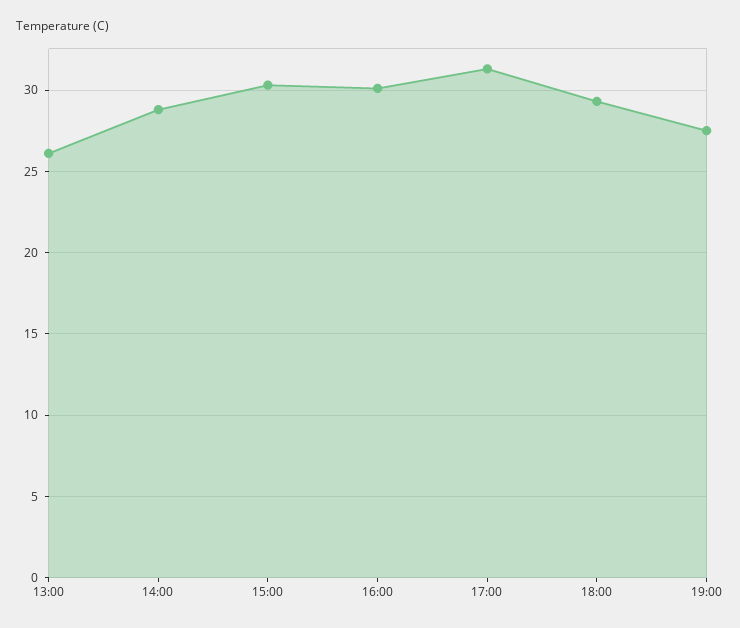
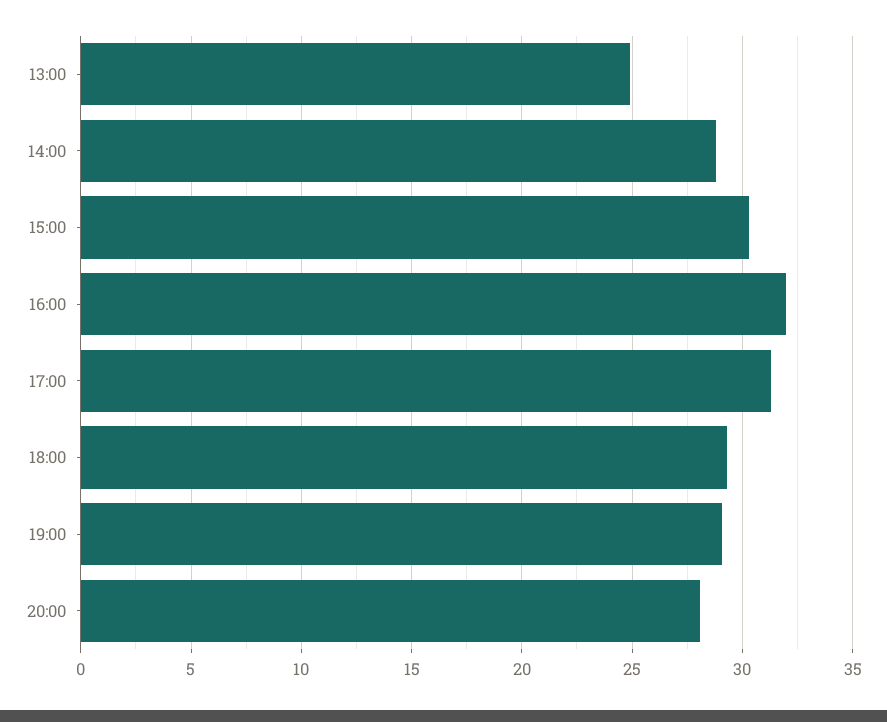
13:00: 26 -> 25
16:00: 30 -> 32
19:00: 27.5 -> 29
20:00: none -> 28

